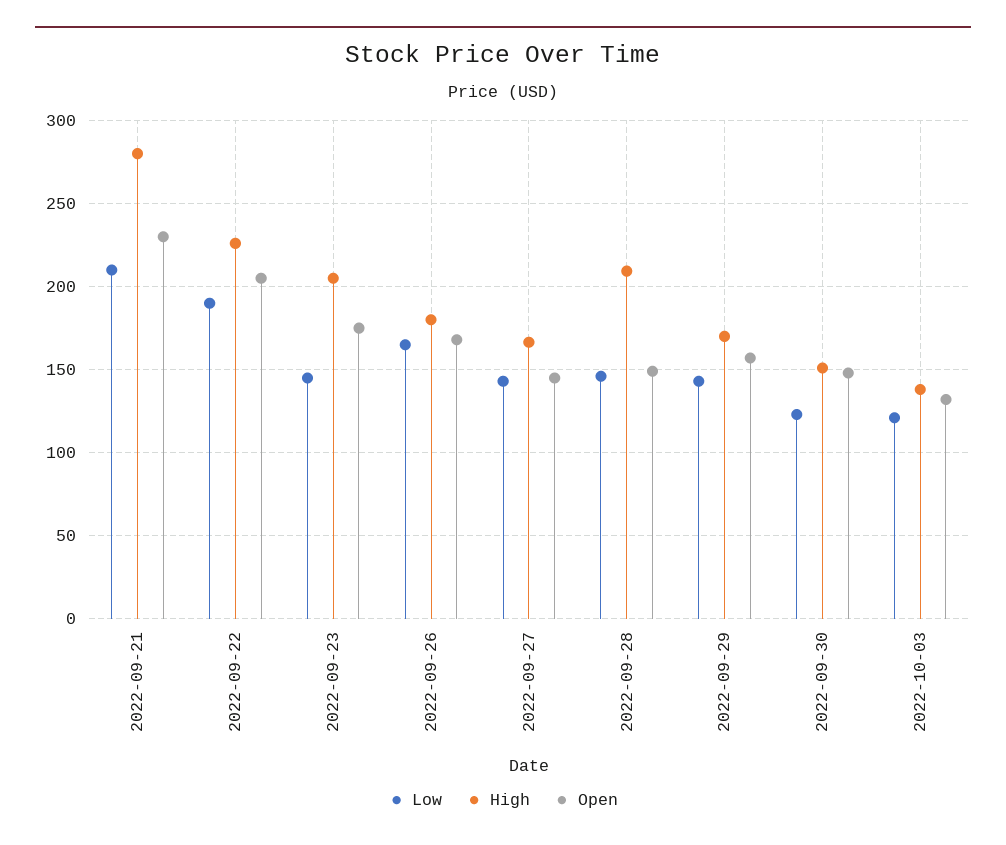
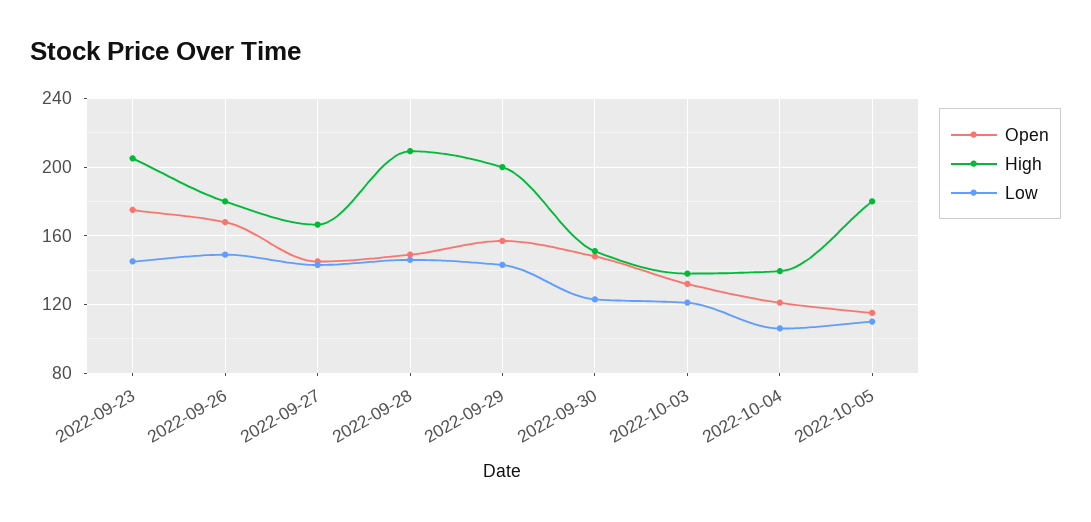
Low, 2022-09-21: 210 -> none
High, 2022-09-21: 280 -> none
Open, 2022-09-21: 230 -> none
Low, 2022-09-22: 190 -> none
High, 2022-09-22: 225 -> none
Open, 2022-09-22: 205 -> none
Low, 2022-09-26: 165 -> 150
High, 2022-09-29: 170 -> 200
Open, 2022-10-04: none -> 120
High, 2022-10-04: none -> 140
Low, 2022-10-04: none -> 105
Open, 2022-10-05: none -> 115
High, 2022-10-05: none -> 180
Low, 2022-10-05: none -> 110

